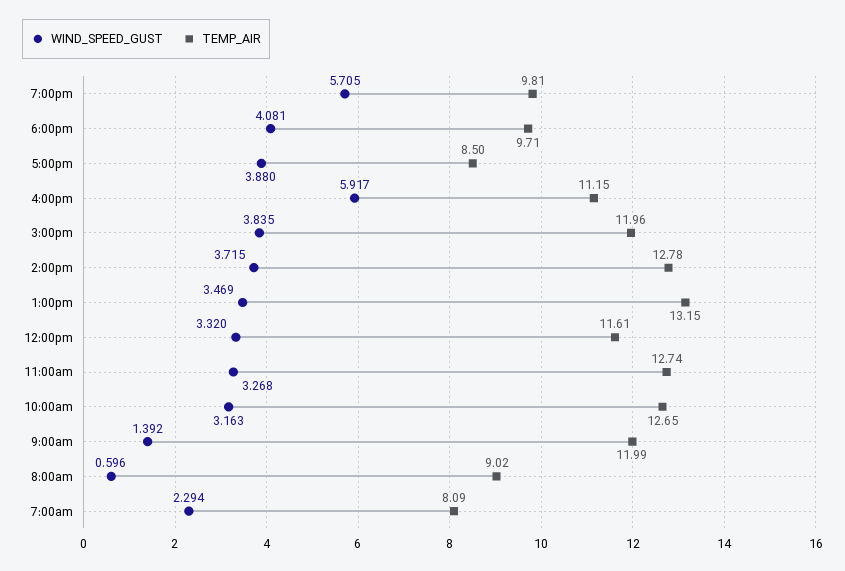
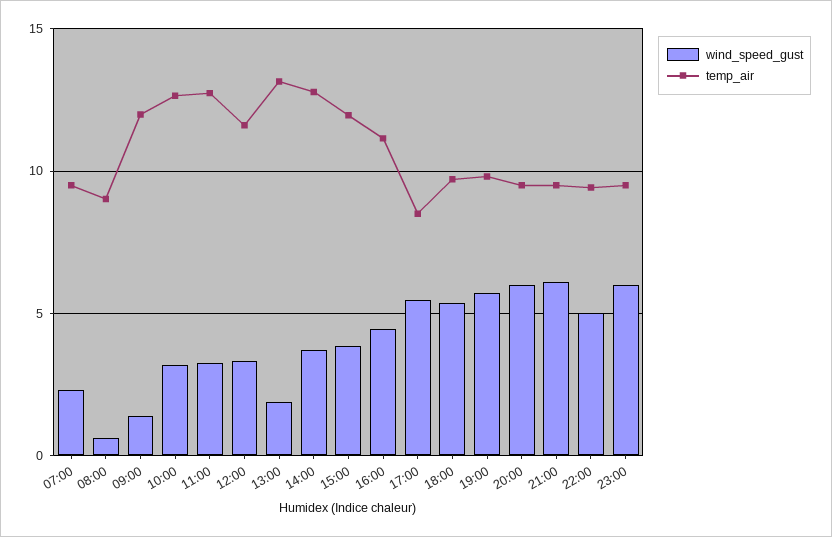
WIND_SPEED_GUST, 6:00pm: 4.081 -> 5.5
WIND_SPEED_GUST, 5:00pm: 3.88 -> 5.5
WIND_SPEED_GUST, 4:00pm: 5.917 -> 4.5
WIND_SPEED_GUST, 1:00pm: 3.469 -> 2
TEMP_AIR, 7:00am: 8.09 -> 9.5
WIND_SPEED_GUST, 20:00: none -> 6
TEMP_AIR, 20:00: none -> 9.5
WIND_SPEED_GUST, 21:00: none -> 6
TEMP_AIR, 21:00: none -> 9.5
WIND_SPEED_GUST, 22:00: none -> 5
TEMP_AIR, 22:00: none -> 9.5
WIND_SPEED_GUST, 23:00: none -> 6
TEMP_AIR, 23:00: none -> 9.5

